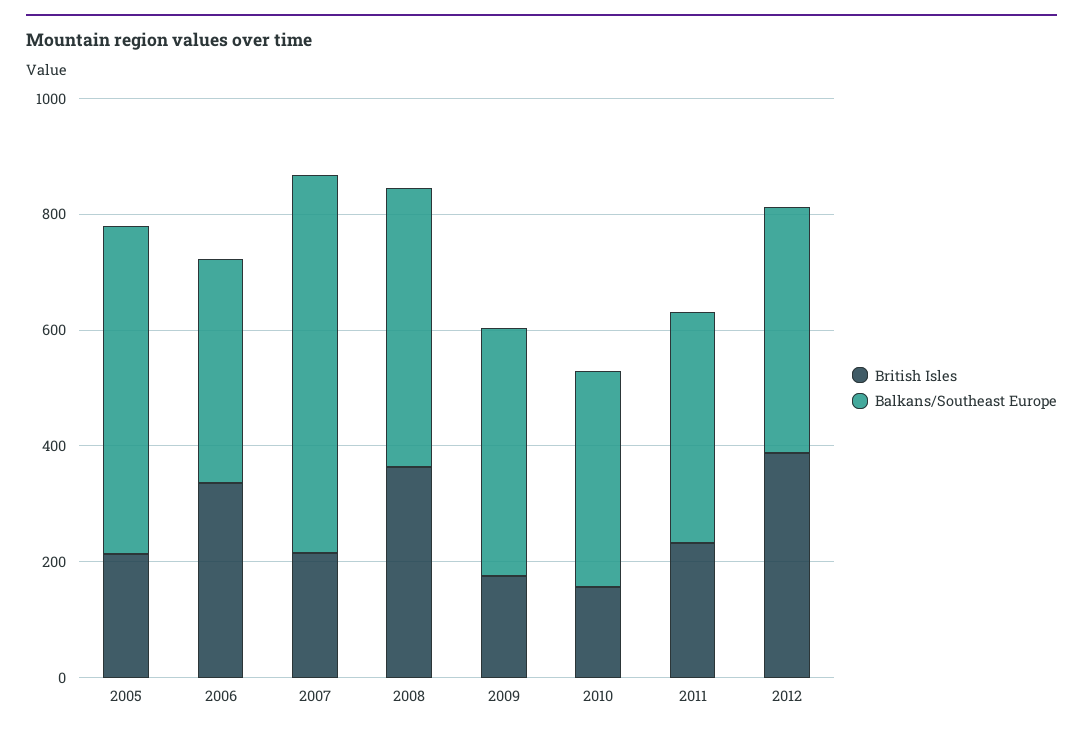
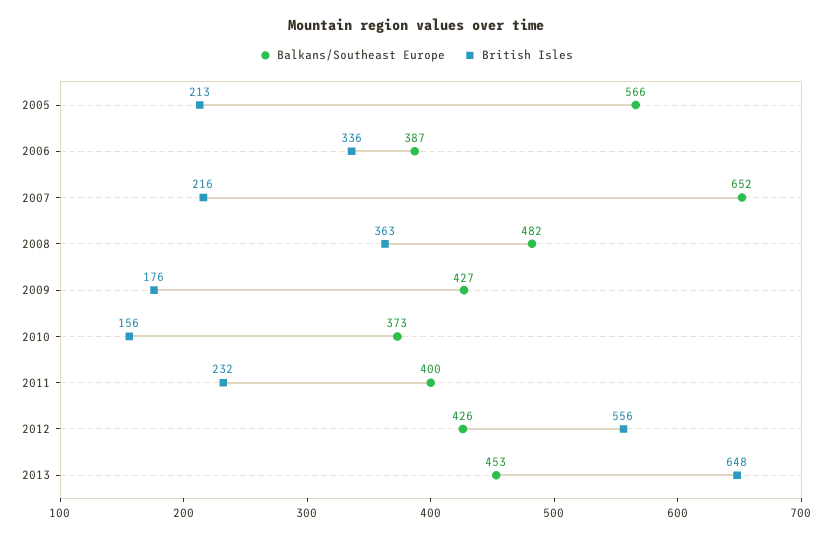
British Isles, 2012: 400 -> 556
Balkans/Southeast Europe, 2013: none -> 453
British Isles, 2013: none -> 648

